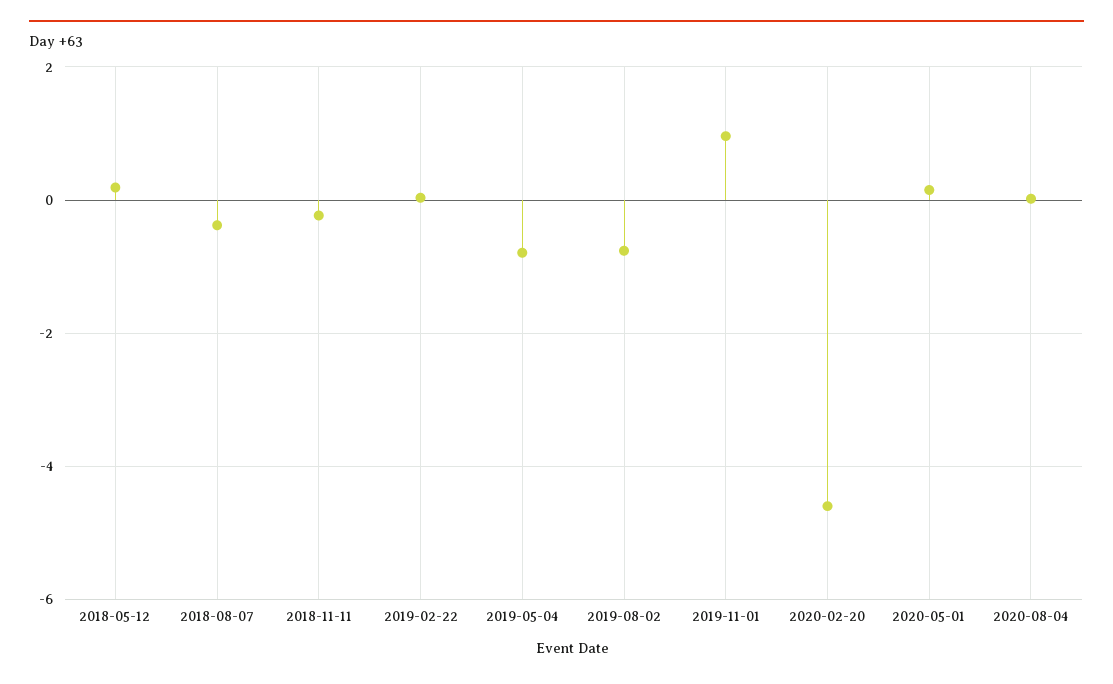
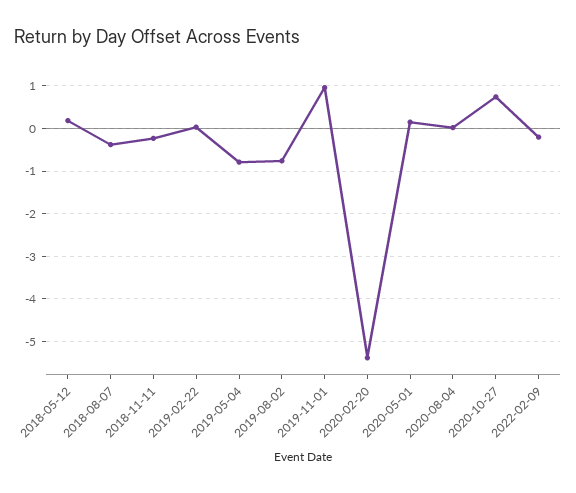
2020-02-20: -4.6 -> -5.4
2020-10-27: none -> 0.8
2022-02-09: none -> -0.2

